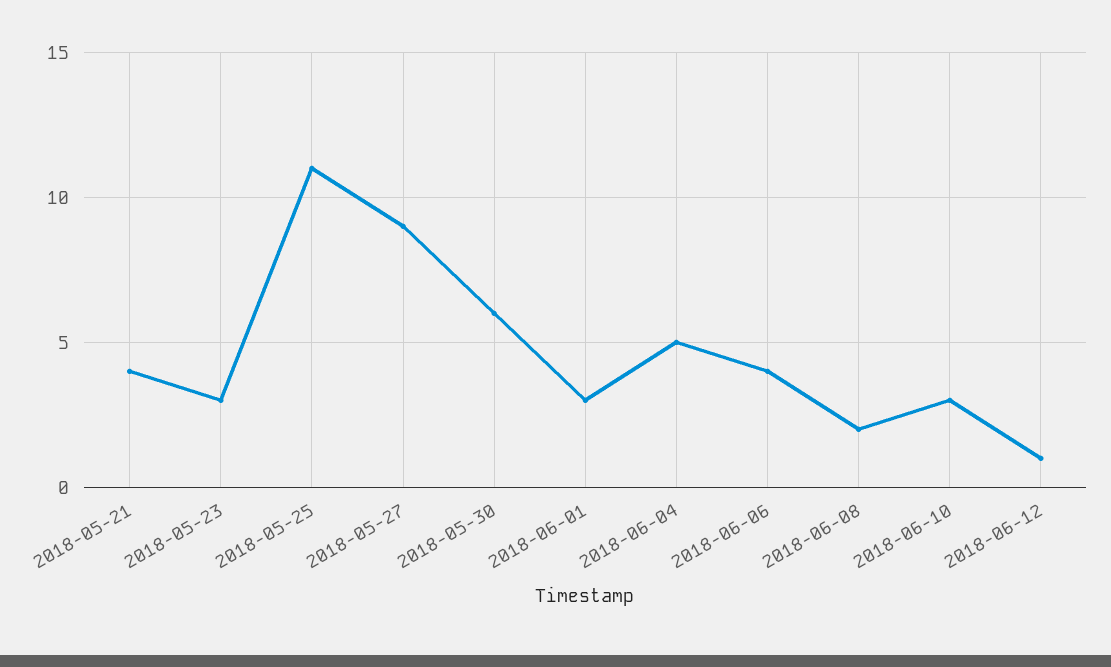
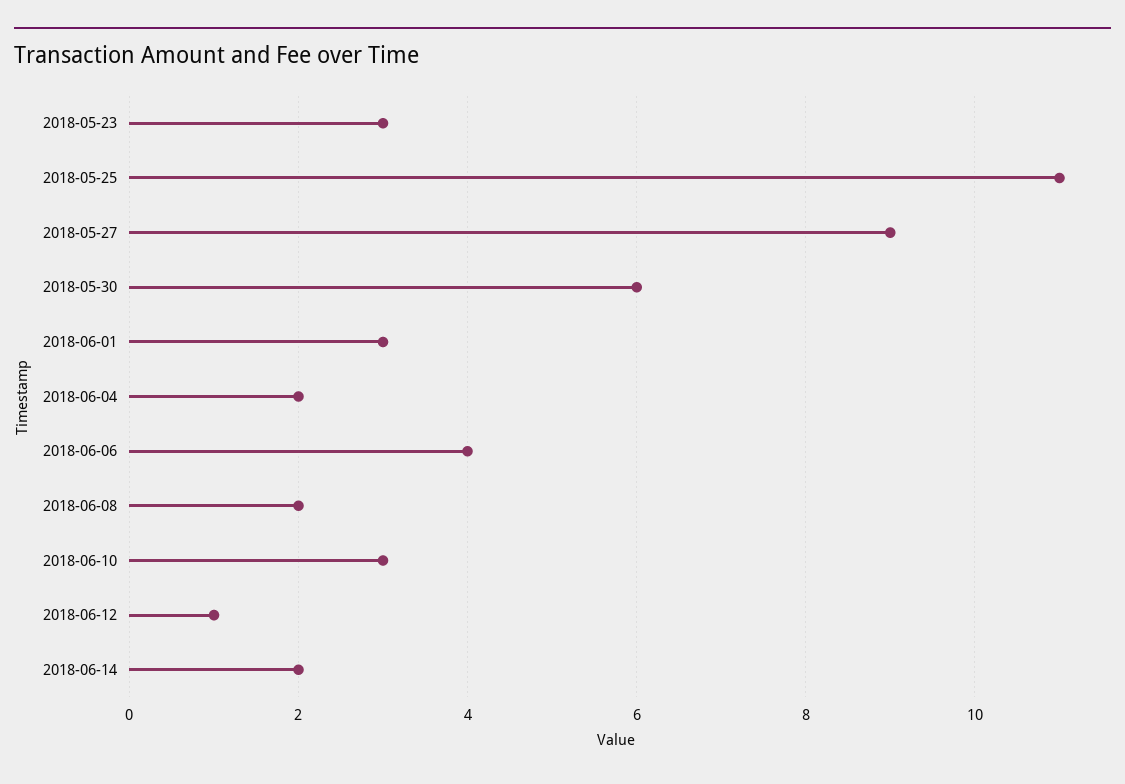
2018-05-21: 4 -> none
2018-06-04: 5 -> 2
2018-06-14: none -> 2

